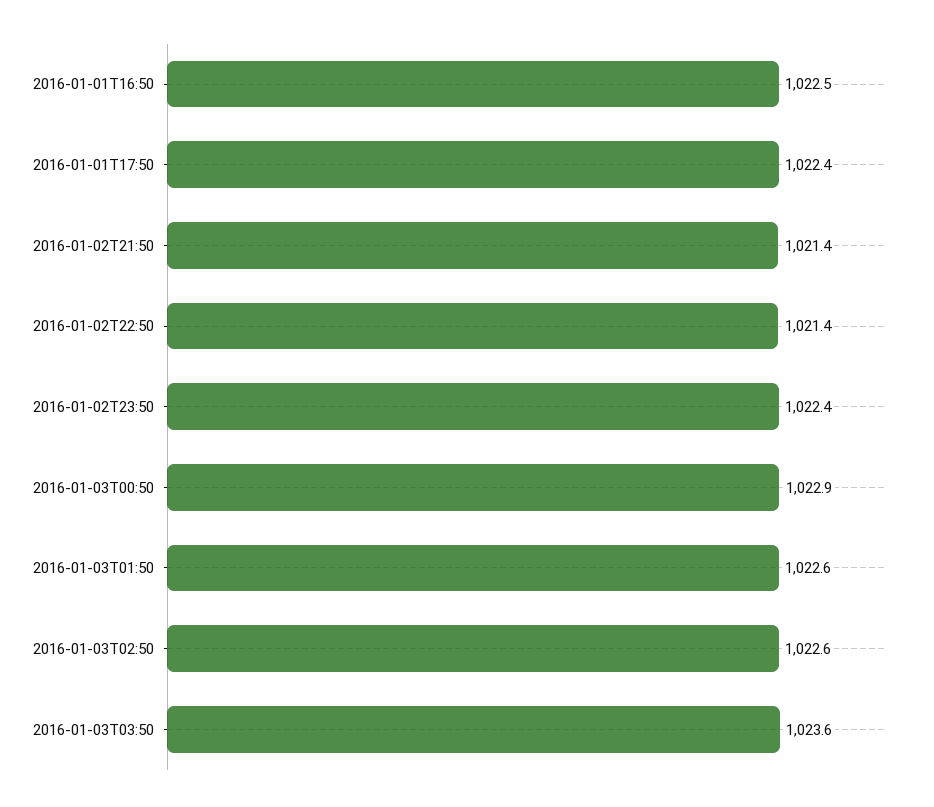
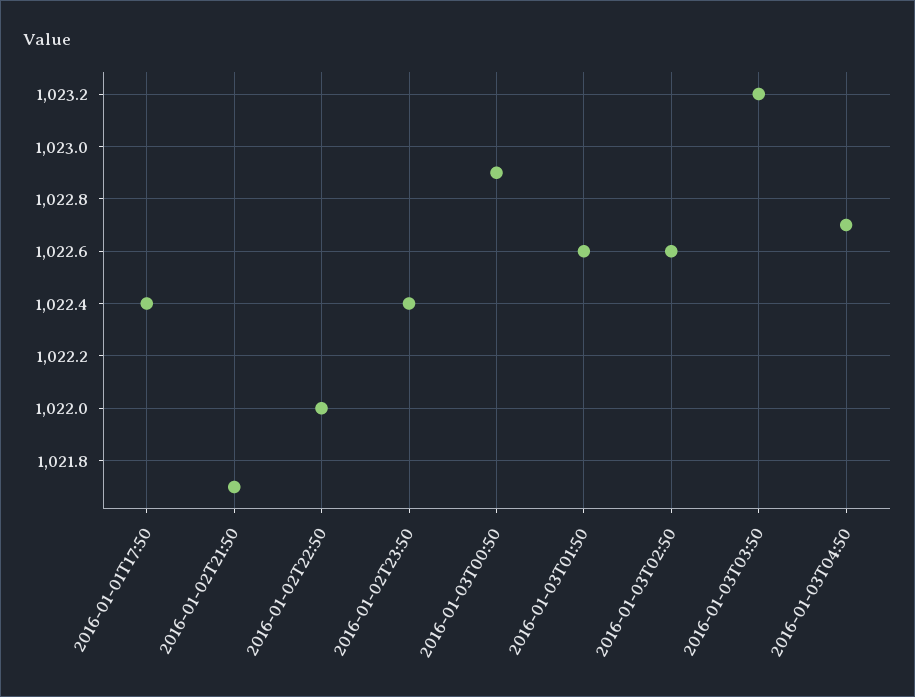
2016-01-01T16:50: 1022.5 -> none
2016-01-02T21:50: 1021.4 -> 1021.7
2016-01-02T22:50: 1021.4 -> 1022
2016-01-03T03:50: 1023.6 -> 1023.2
2016-01-03T04:50: none -> 1022.7

